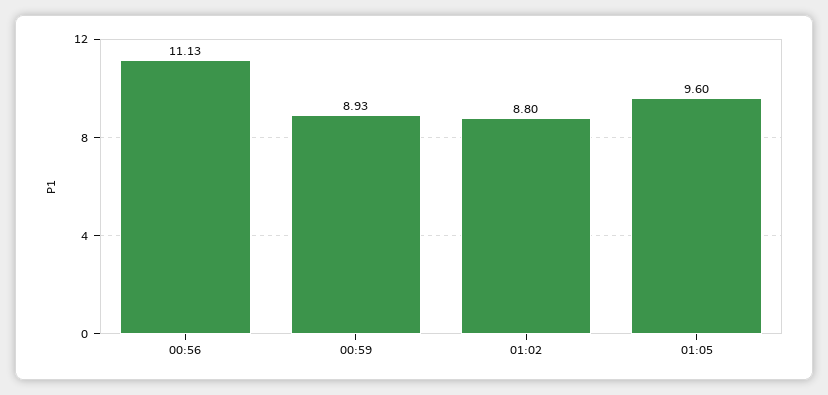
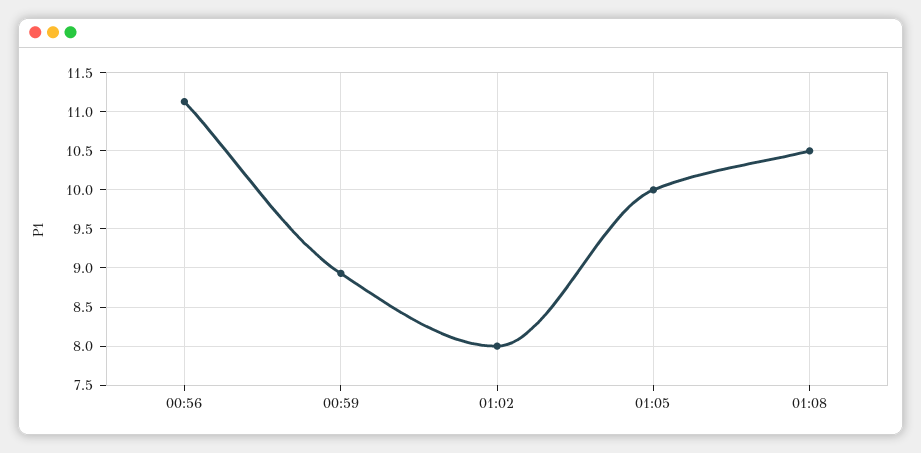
01:02: 8.8 -> 8
01:05: 9.6 -> 10
01:08: none -> 10.5

